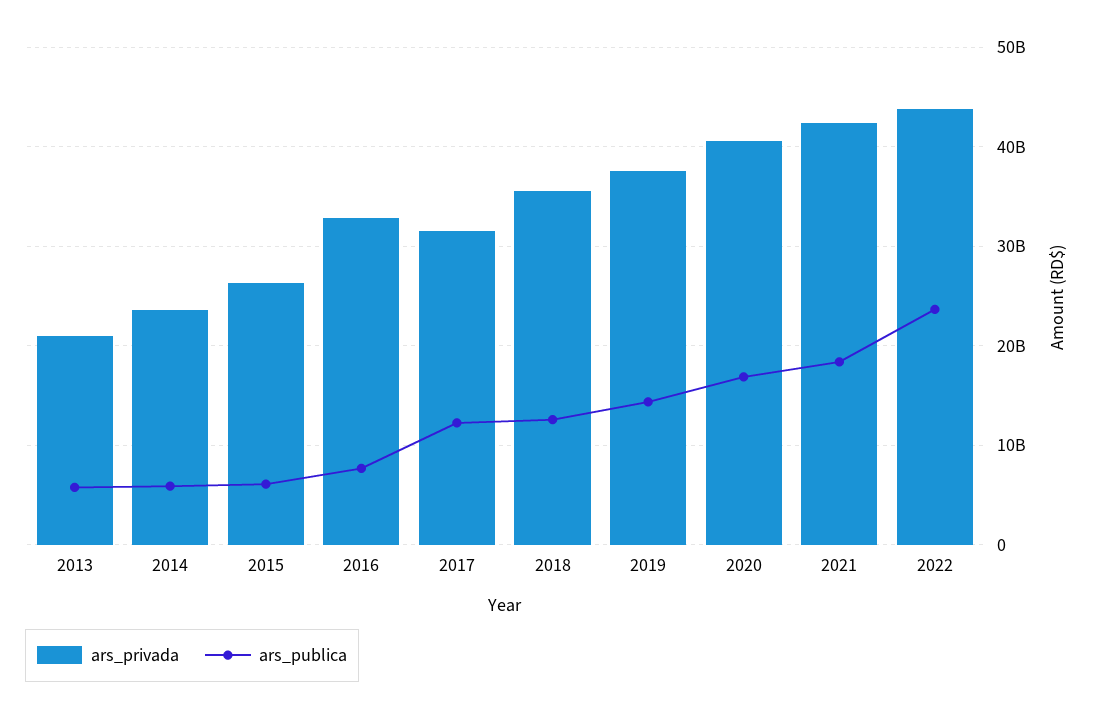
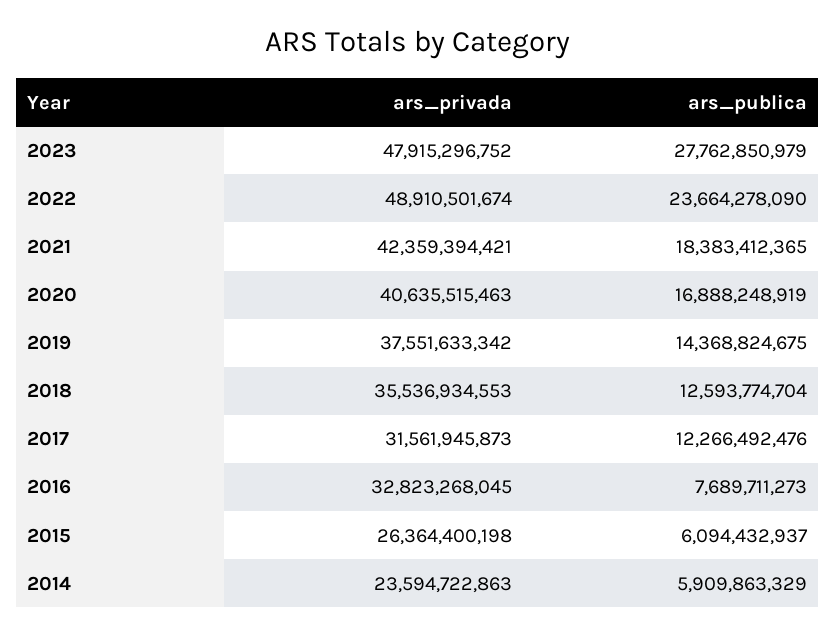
ars_privada, 2013: 21000000000 -> none
ars_publica, 2013: 6000000000 -> none
ars_privada, 2022: 44000000000 -> 48910501674
ars_privada, 2023: none -> 47915296752
ars_publica, 2023: none -> 27762850979

